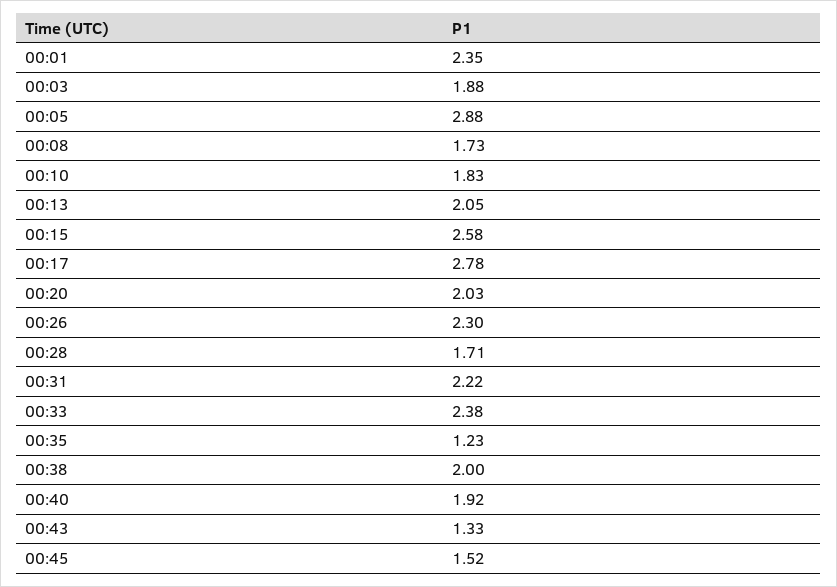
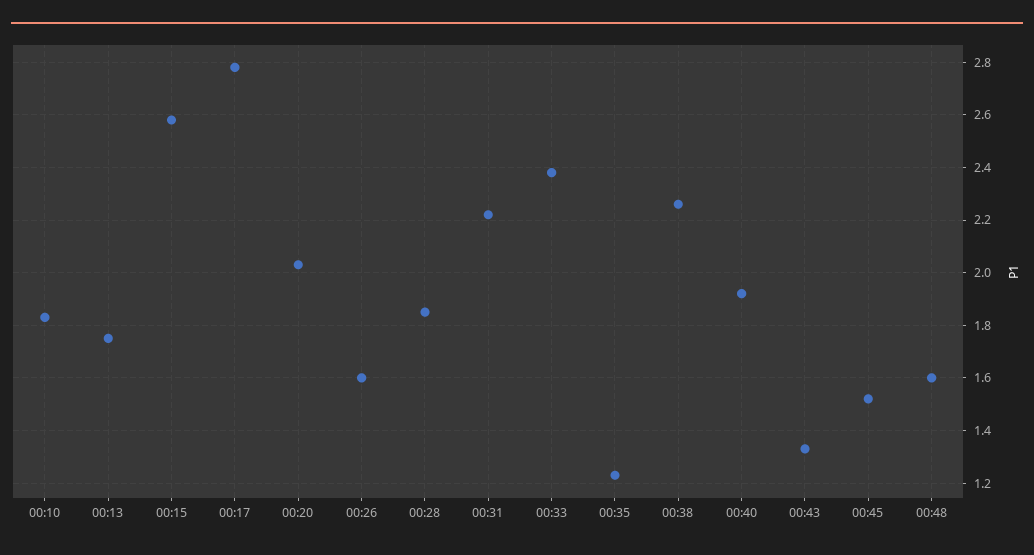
00:01: 2.35 -> none
00:03: 1.88 -> none
00:05: 2.88 -> none
00:08: 1.73 -> none
00:13: 2.05 -> 1.75
00:26: 2.3 -> 1.6
00:28: 1.71 -> 1.85
00:38: 2 -> 2.25
00:48: none -> 1.6

